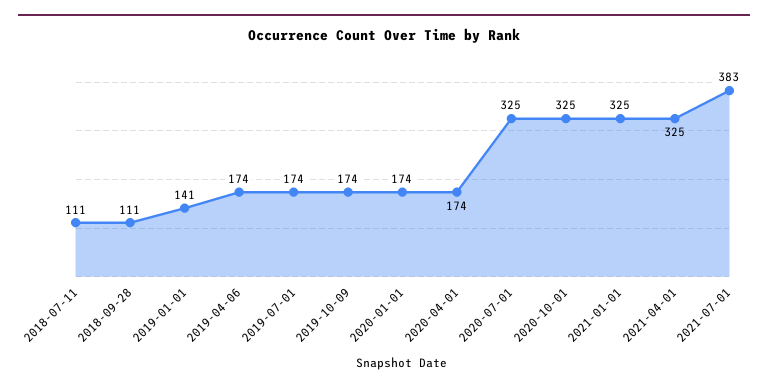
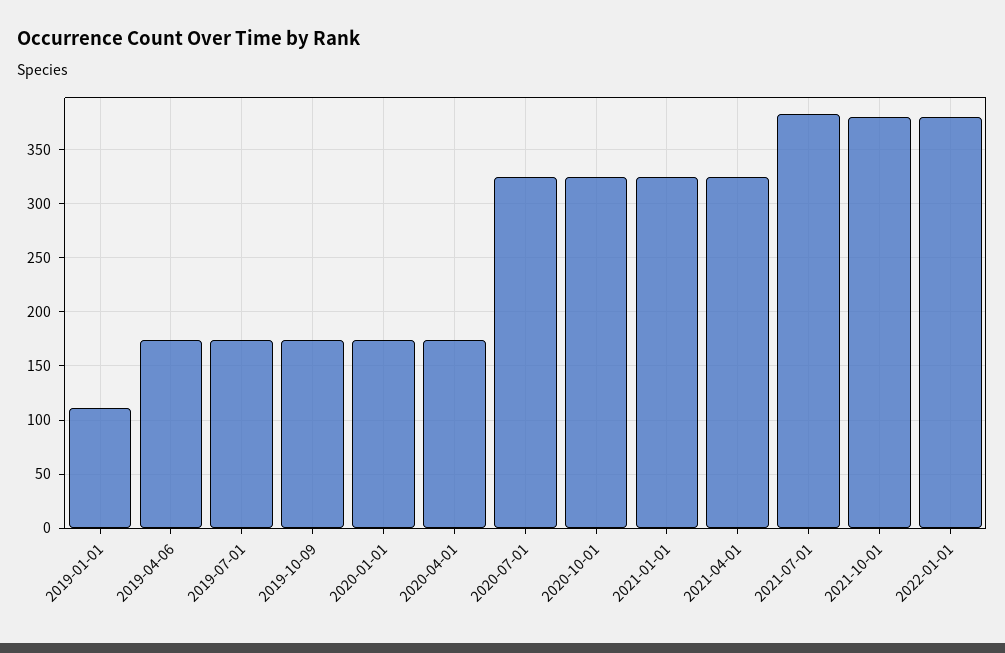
2018-07-11: 111 -> none
2018-09-28: 111 -> none
2019-01-01: 141 -> 110
2021-10-01: none -> 380
2022-01-01: none -> 380

